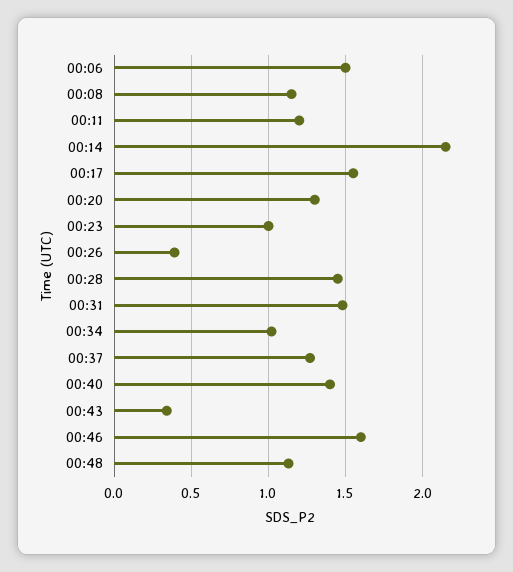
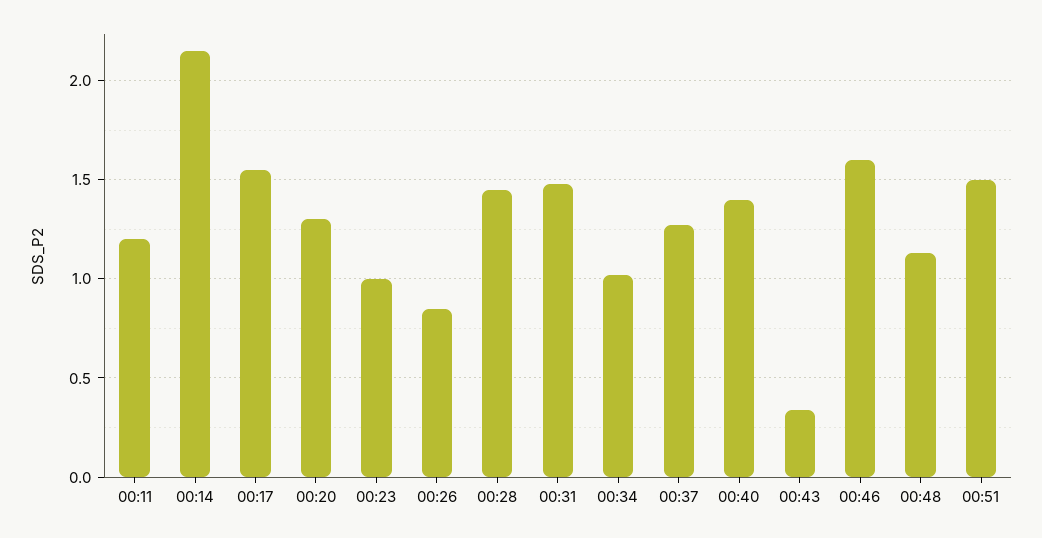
00:06: 1.5 -> none
00:08: 1.15 -> none
00:26: 0.4 -> 0.85
00:51: none -> 1.5

